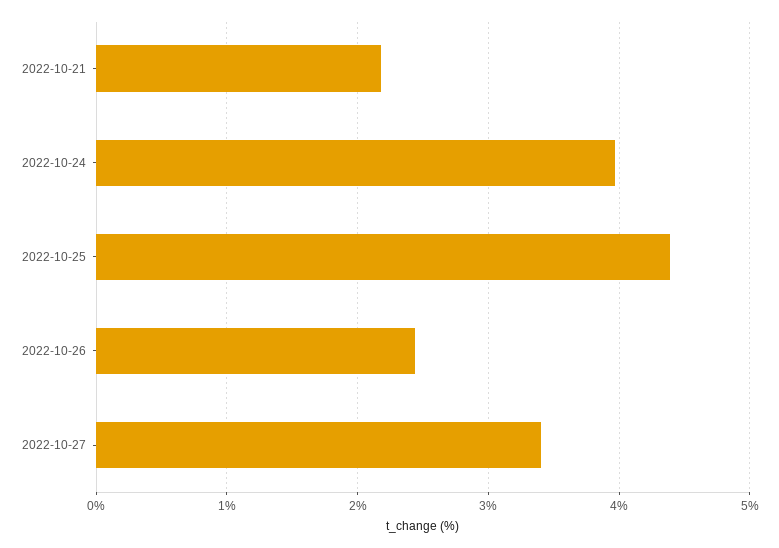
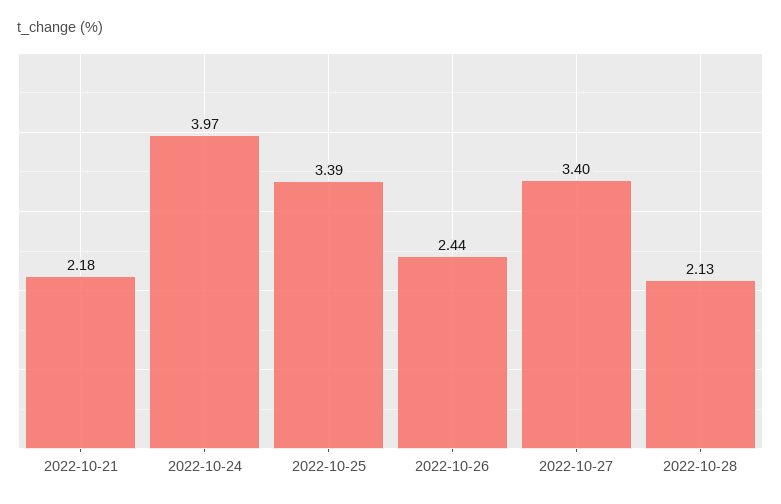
2022-10-25: 4.4 -> 3.39
2022-10-28: none -> 2.13

